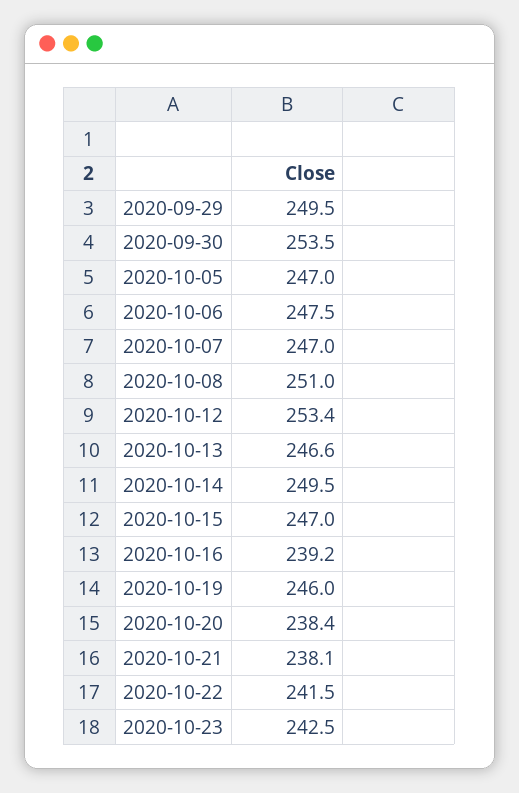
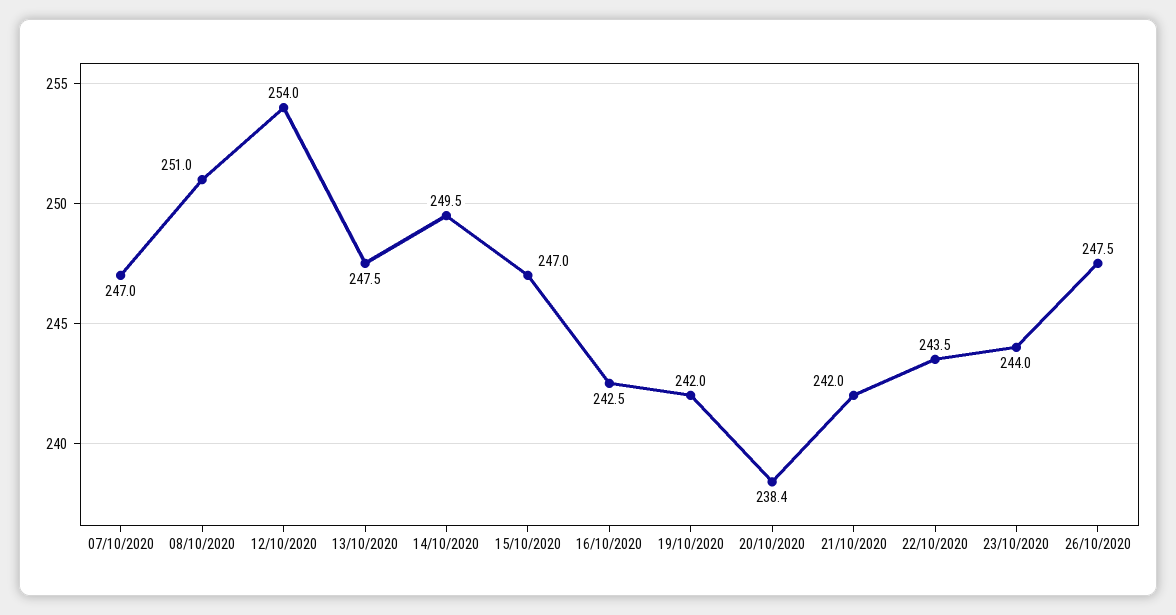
2020-09-29: 249.5 -> none
2020-09-30: 253.5 -> none
2020-10-05: 247 -> none
2020-10-06: 247.5 -> none
2020-10-12: 253.4 -> 254
2020-10-13: 246.6 -> 247.5
2020-10-16: 239.2 -> 242.5
2020-10-19: 246 -> 242
2020-10-21: 238.1 -> 242
2020-10-22: 241.5 -> 243.5
2020-10-23: 242.5 -> 244
26/10/2020: none -> 247.5

